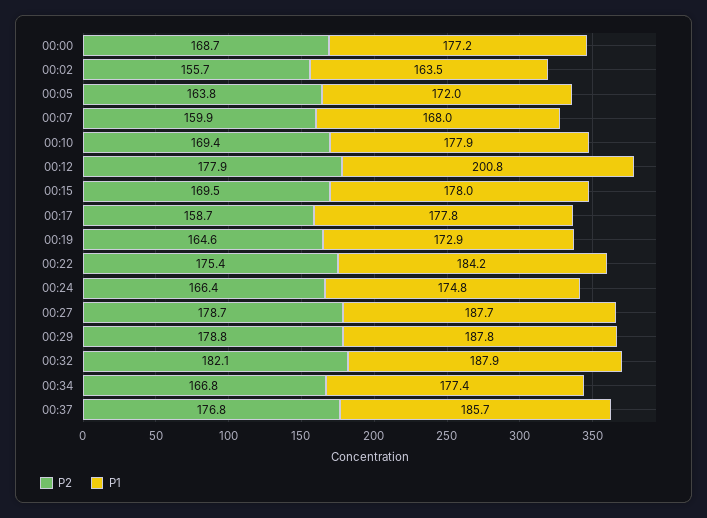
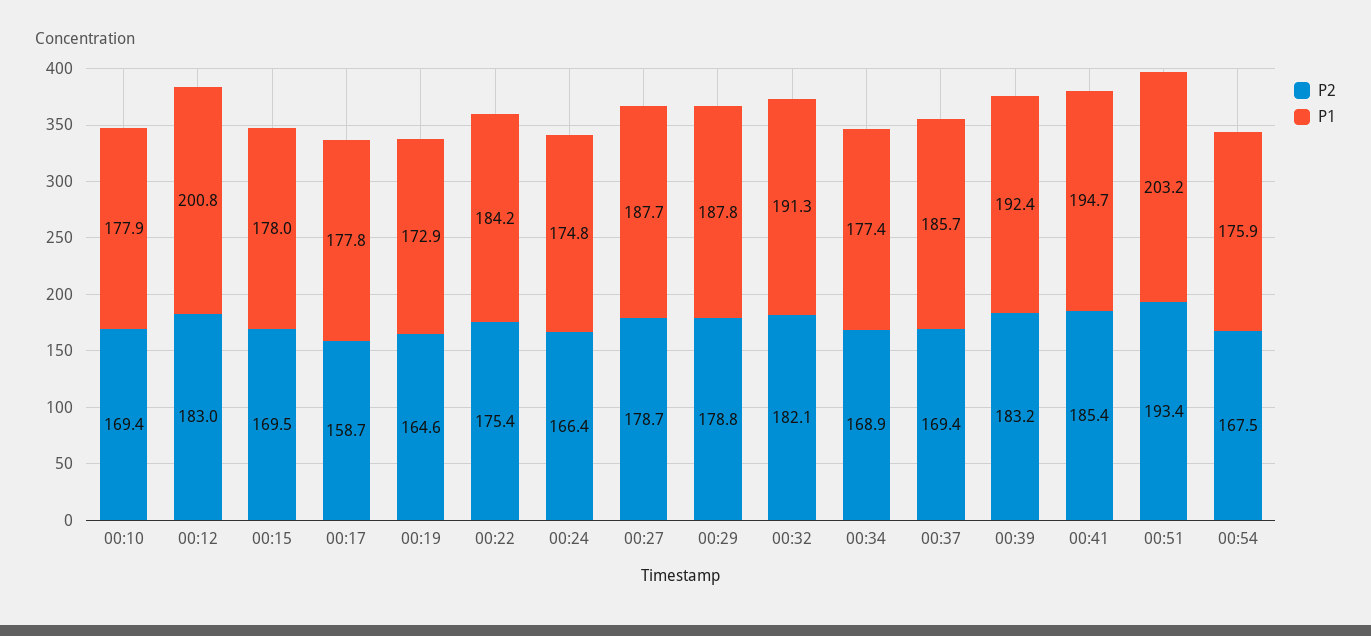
P2, 00:00: 168.7 -> none
P1, 00:00: 177.2 -> none
P2, 00:02: 155.7 -> none
P1, 00:02: 163.5 -> none
P2, 00:05: 163.8 -> none
P1, 00:05: 172 -> none
P2, 00:07: 159.9 -> none
P1, 00:07: 168 -> none
P2, 00:12: 177.9 -> 183
P1, 00:32: 187.9 -> 191.3
P2, 00:34: 166.8 -> 168.9
P2, 00:37: 176.8 -> 169.4
P2, 00:39: none -> 183.2
P1, 00:39: none -> 192.4
P2, 00:41: none -> 185.4
P1, 00:41: none -> 194.7
P2, 00:51: none -> 193.4
P1, 00:51: none -> 203.2
P2, 00:54: none -> 167.5
P1, 00:54: none -> 175.9

